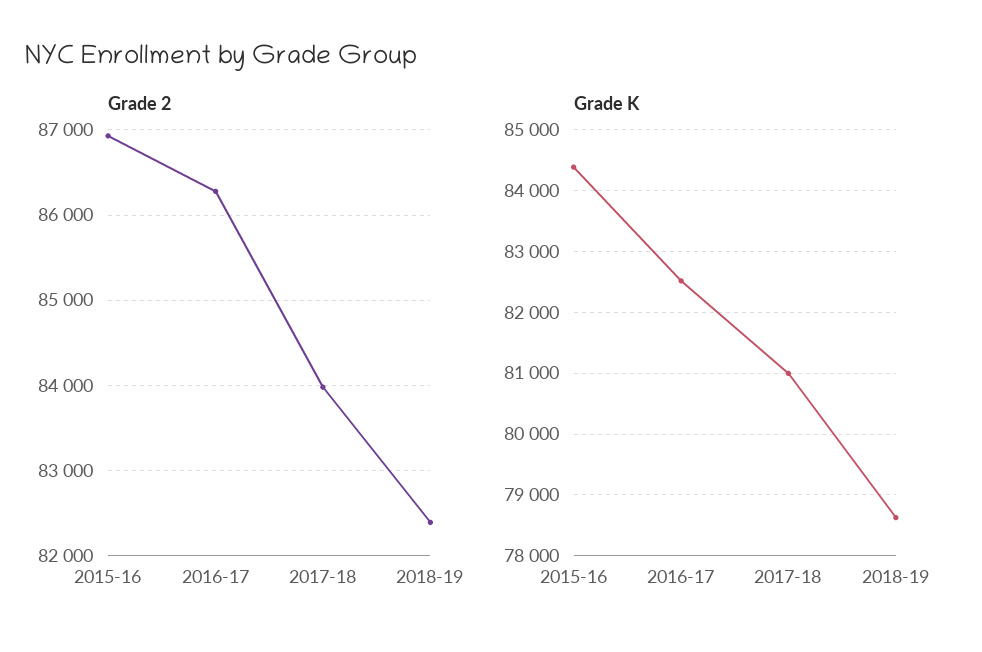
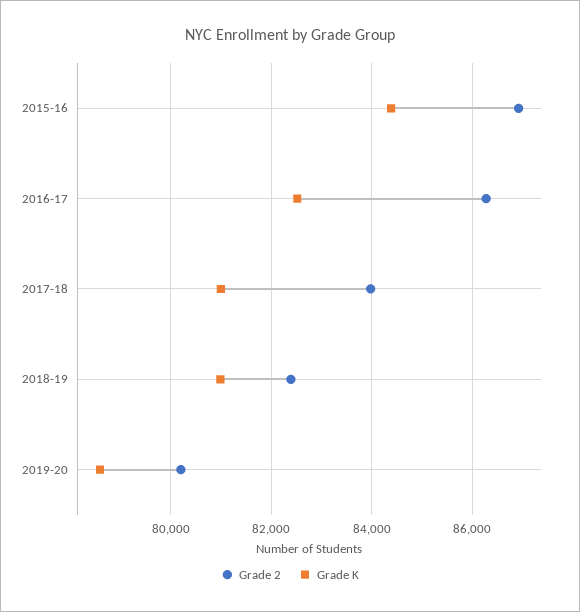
Grade K, 2018-19: 78600 -> 81000
Grade 2, 2019-20: none -> 80200
Grade K, 2019-20: none -> 78600

